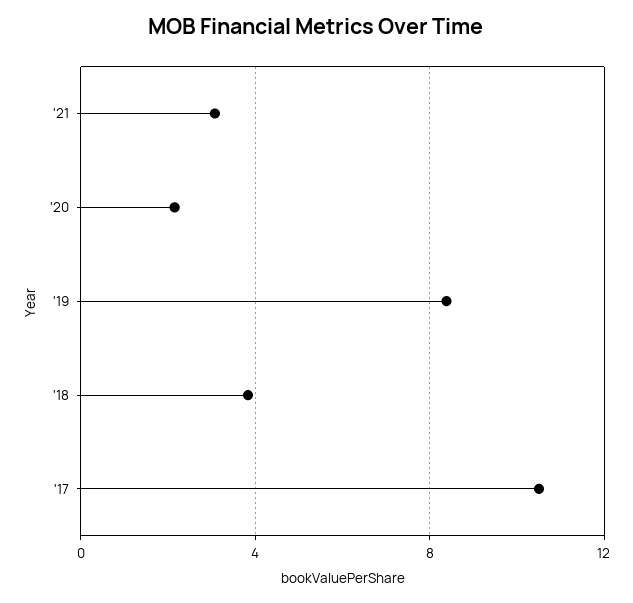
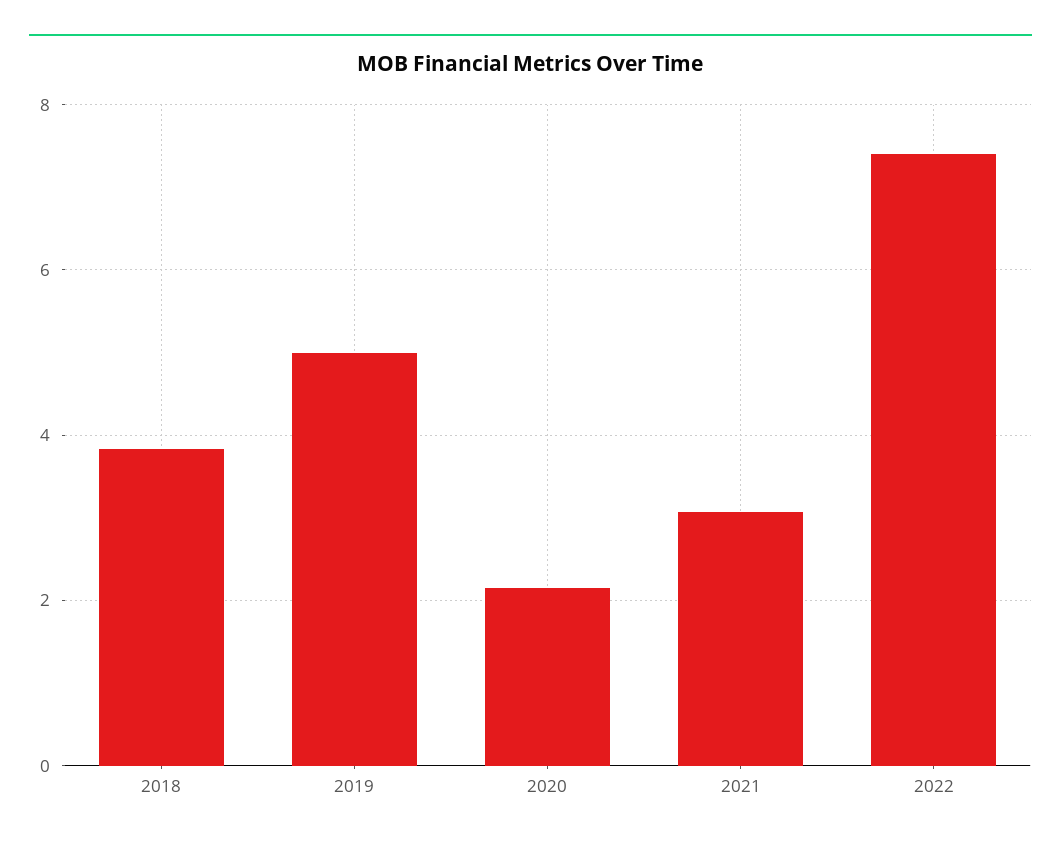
'19: 8.5 -> 5
'17: 10.5 -> none
2022: none -> 7.4

